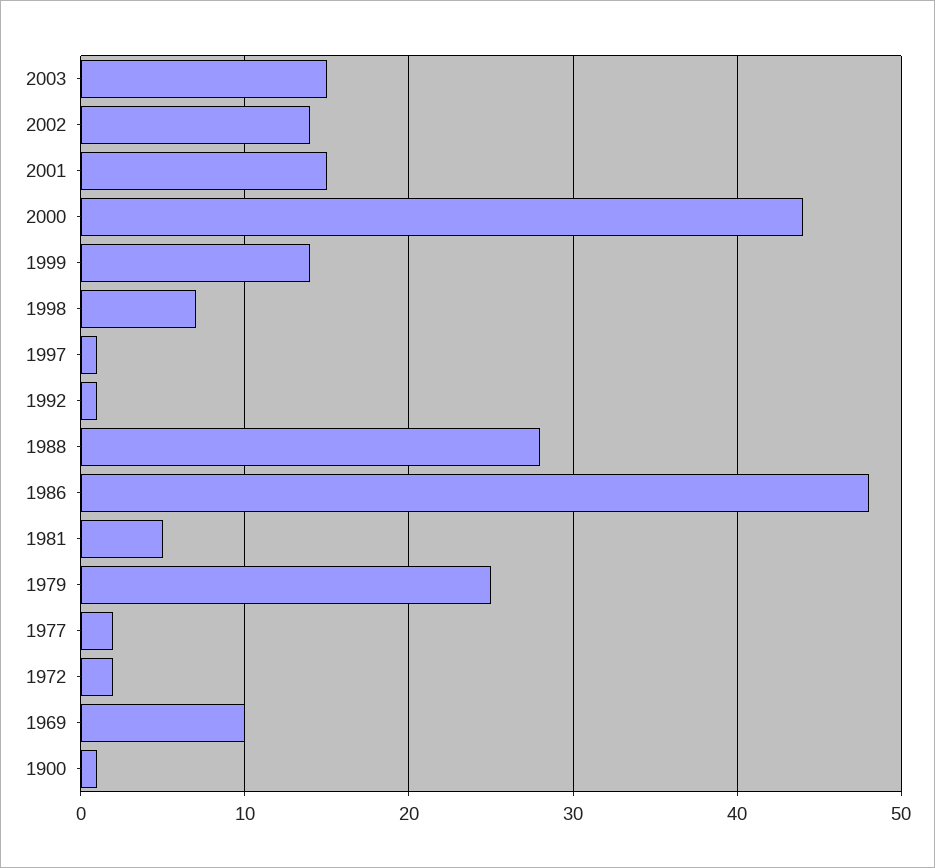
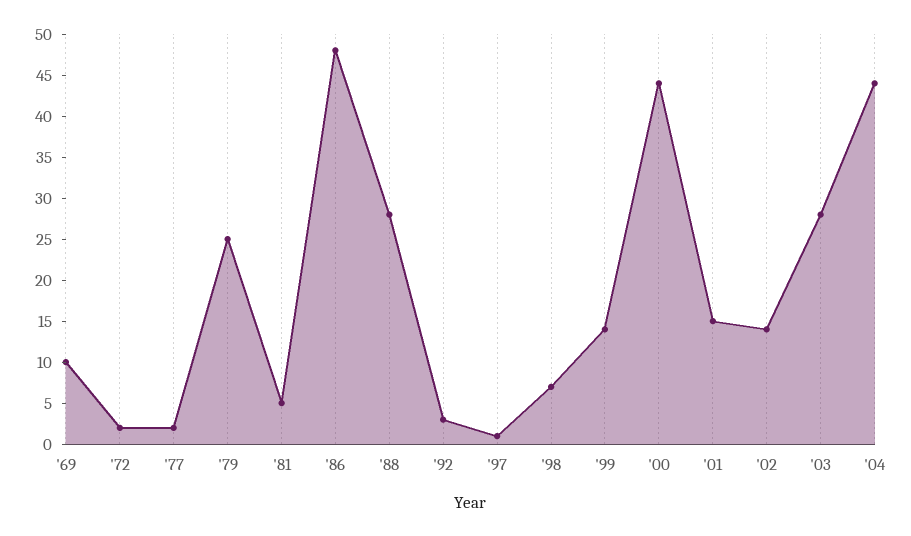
2003: 15 -> 28
1992: 1 -> 3
1900: 1 -> none
'04: none -> 44

